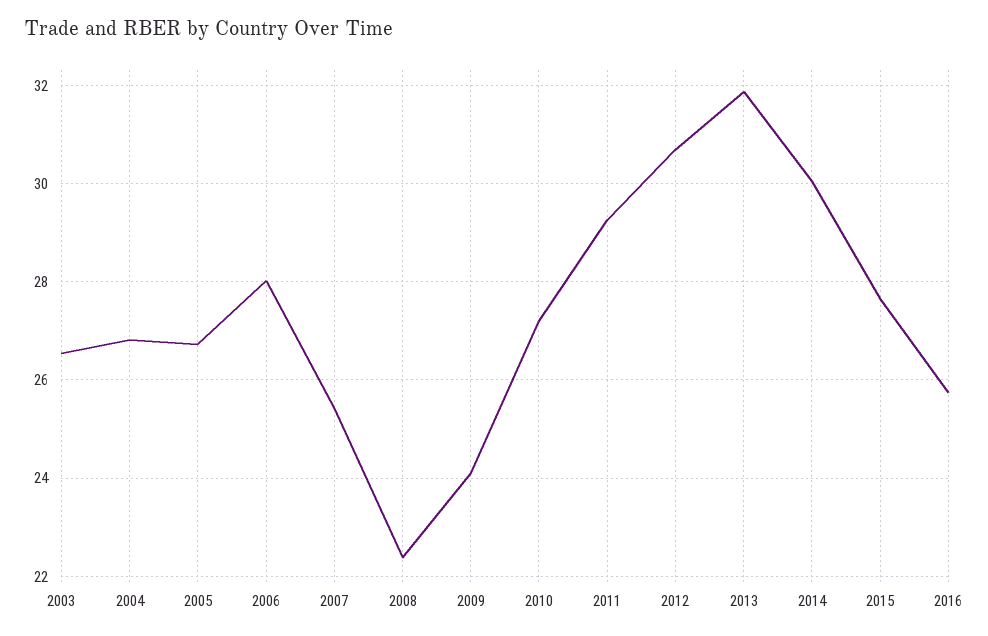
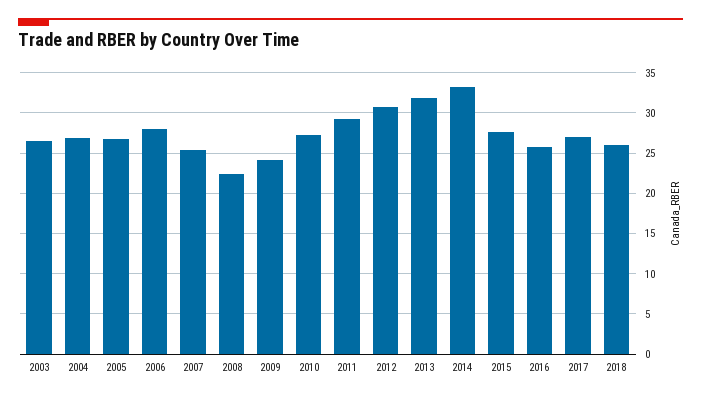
2014: 30 -> 33
2017: none -> 27
2018: none -> 26

